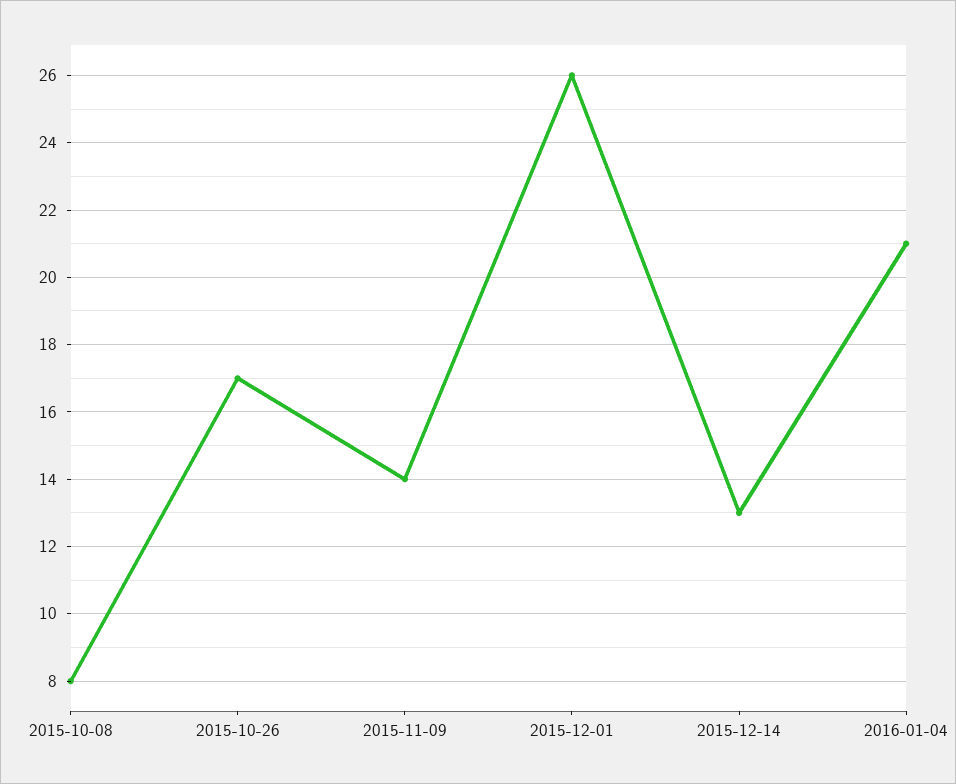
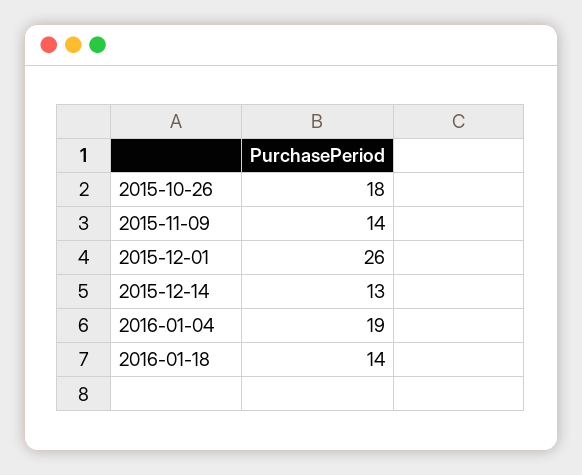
2015-10-08: 8 -> none
2015-10-26: 17 -> 18
2016-01-04: 21 -> 19
2016-01-18: none -> 14

